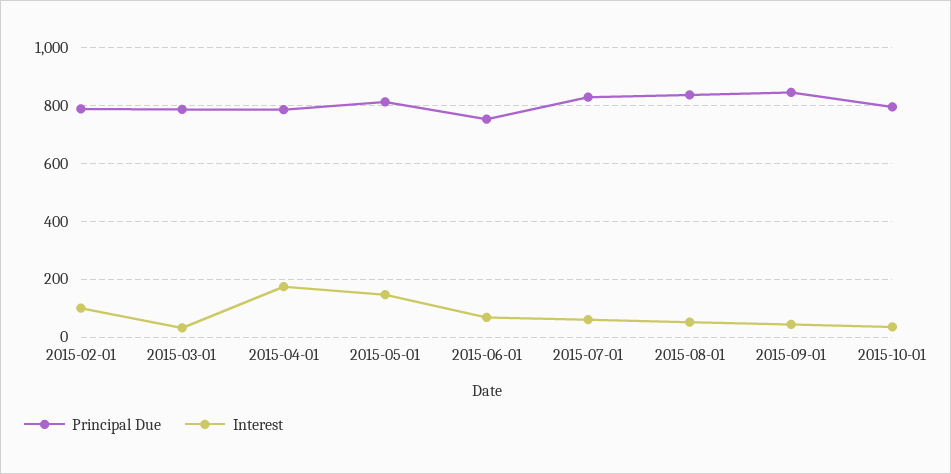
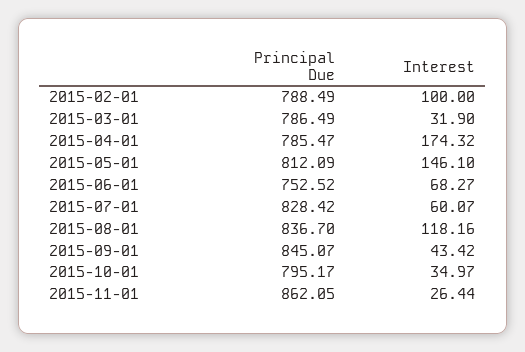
Interest, 2015-08-01: 50 -> 118.16
Principal Due, 2015-11-01: none -> 862.05
Interest, 2015-11-01: none -> 26.44

